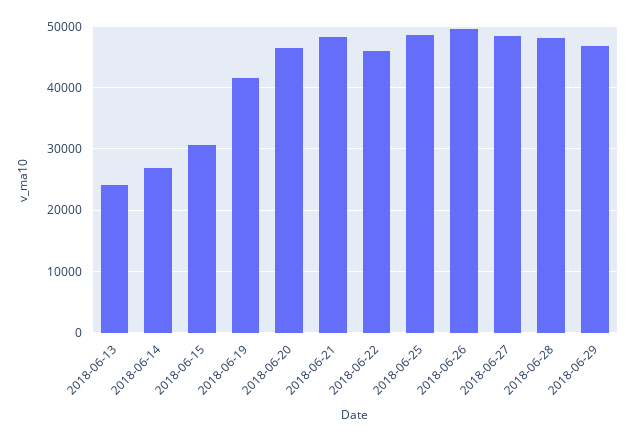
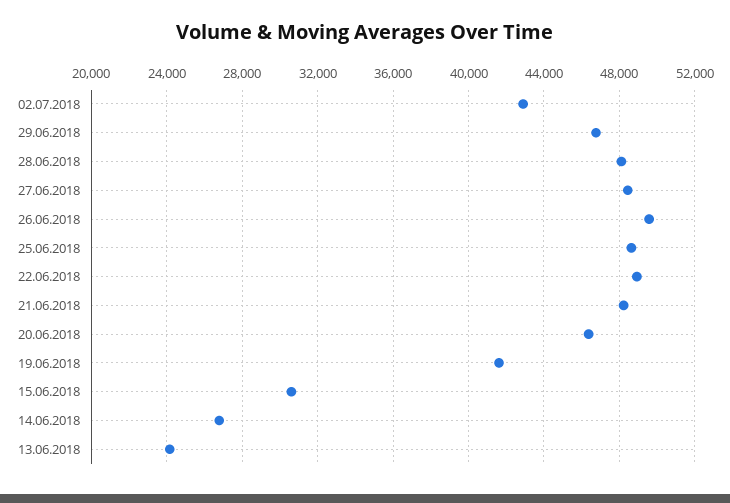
2018-06-22: 46000 -> 49000
02.07.2018: none -> 43000

